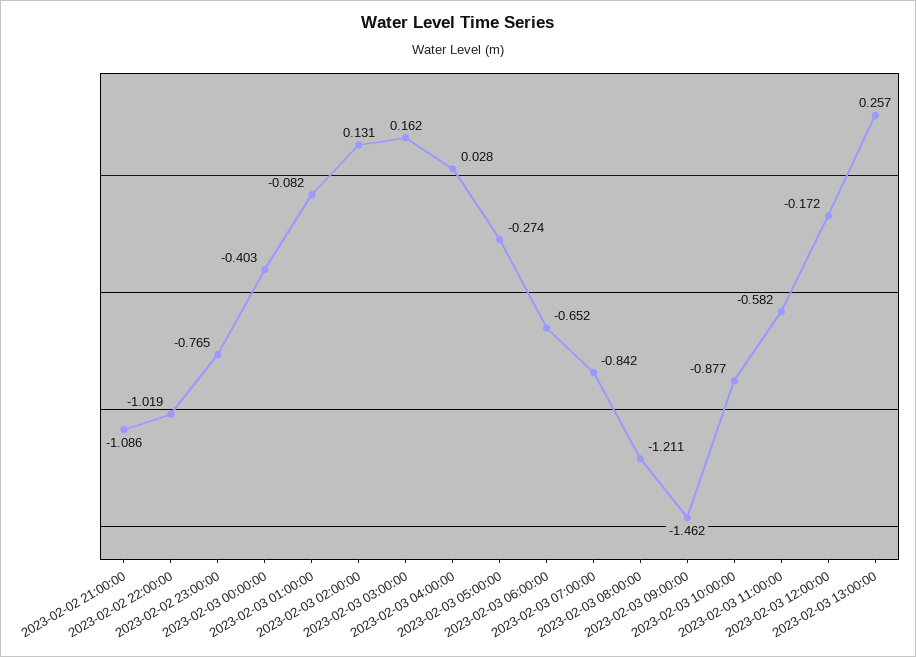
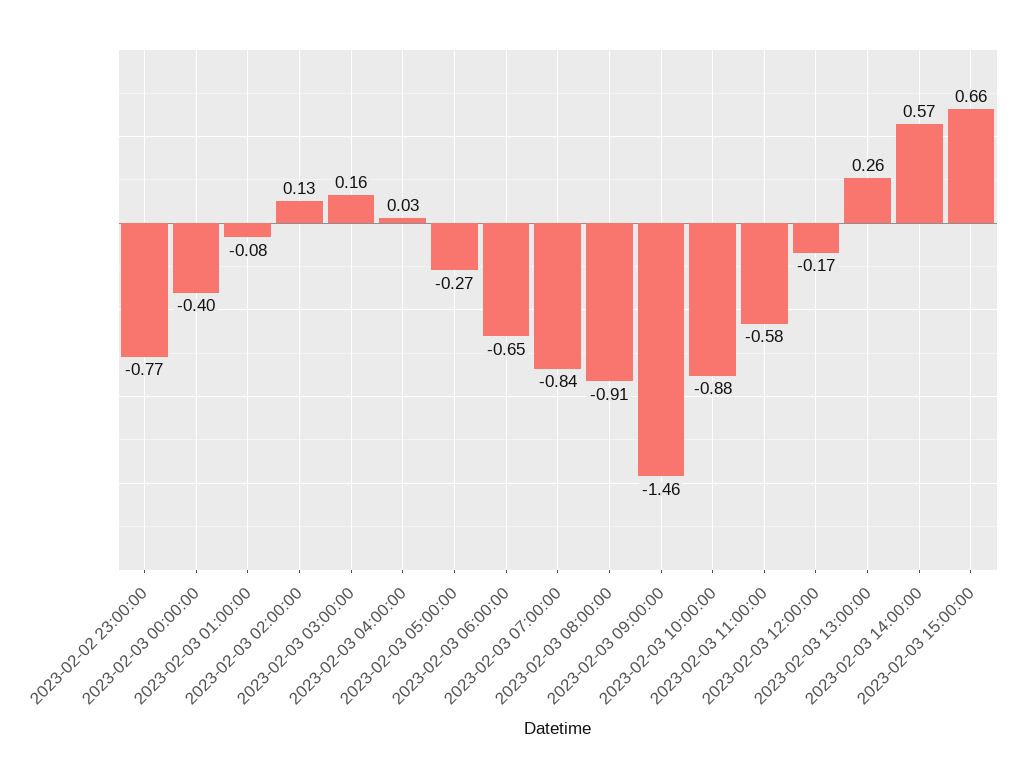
2023-02-02 21:00:00: -1.086 -> none
2023-02-02 22:00:00: -1.019 -> none
2023-02-03 08:00:00: -1.211 -> -0.91
2023-02-03 14:00:00: none -> 0.57
2023-02-03 15:00:00: none -> 0.66

